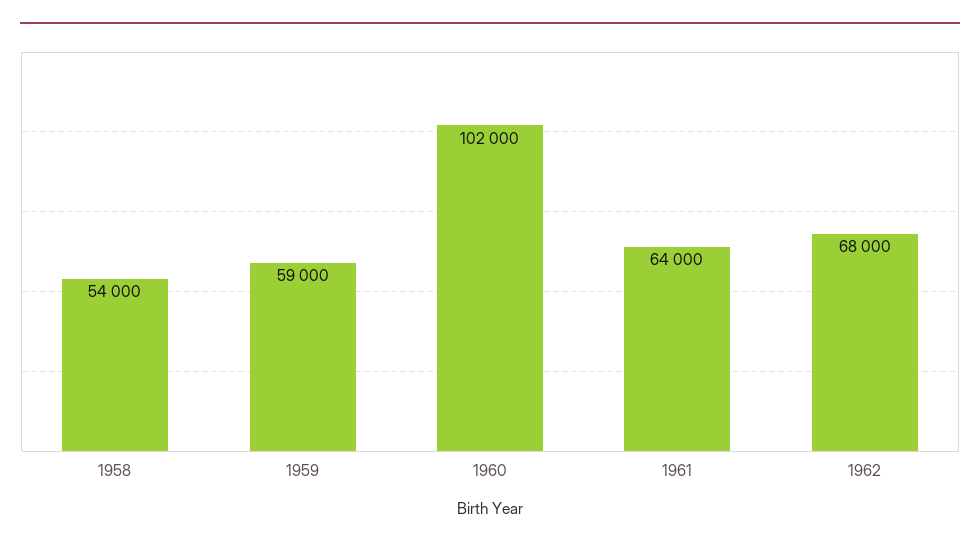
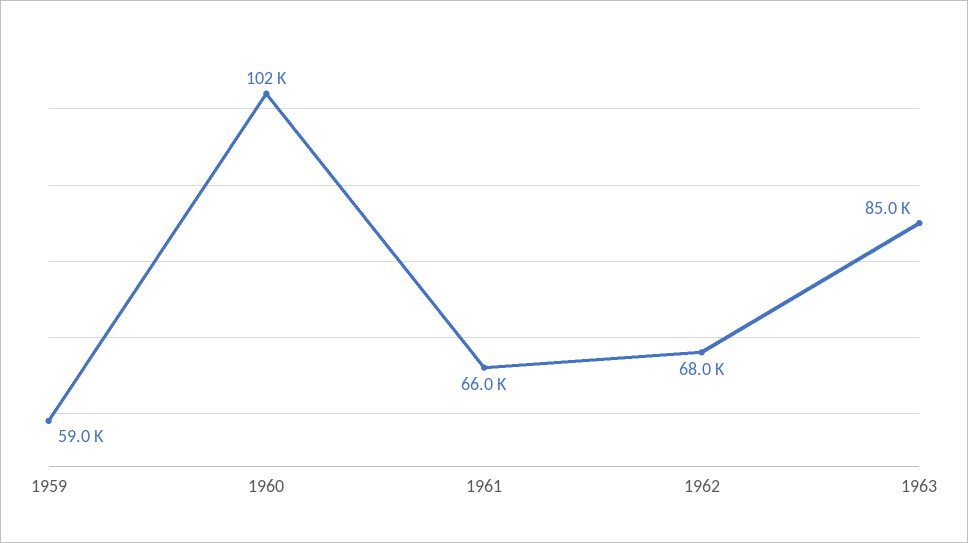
1958: 54000 -> none
1961: 64000 -> 66000
1963: none -> 85000

